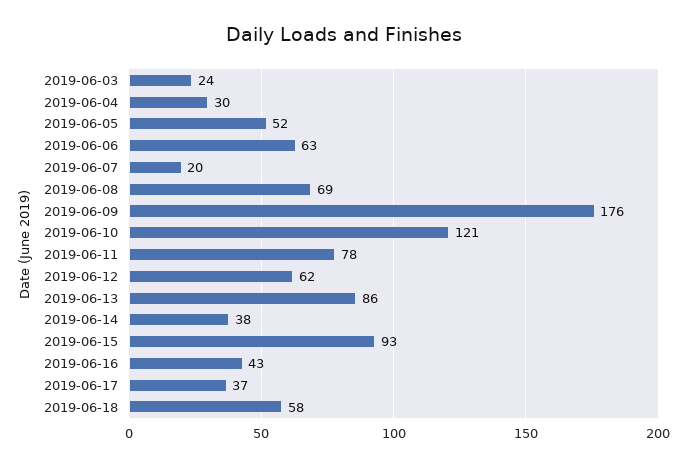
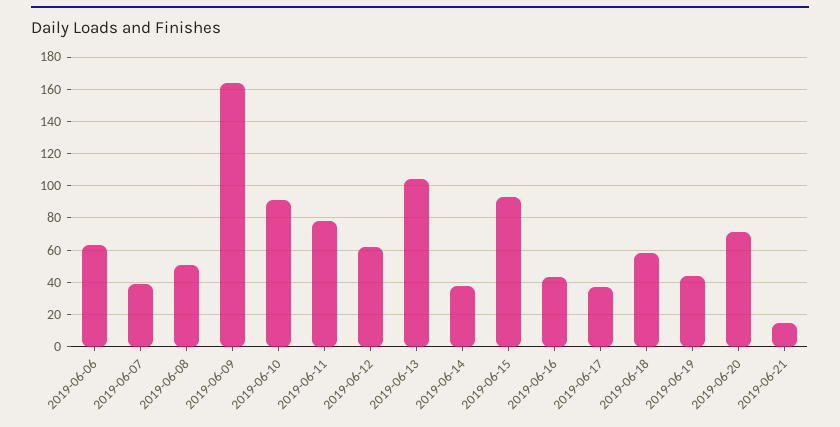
2019-06-03: 24 -> none
2019-06-04: 30 -> none
2019-06-05: 52 -> none
2019-06-07: 20 -> 40
2019-06-08: 69 -> 50
2019-06-09: 176 -> 165
2019-06-10: 121 -> 90
2019-06-13: 86 -> 105
2019-06-19: none -> 45
2019-06-20: none -> 70
2019-06-21: none -> 15

